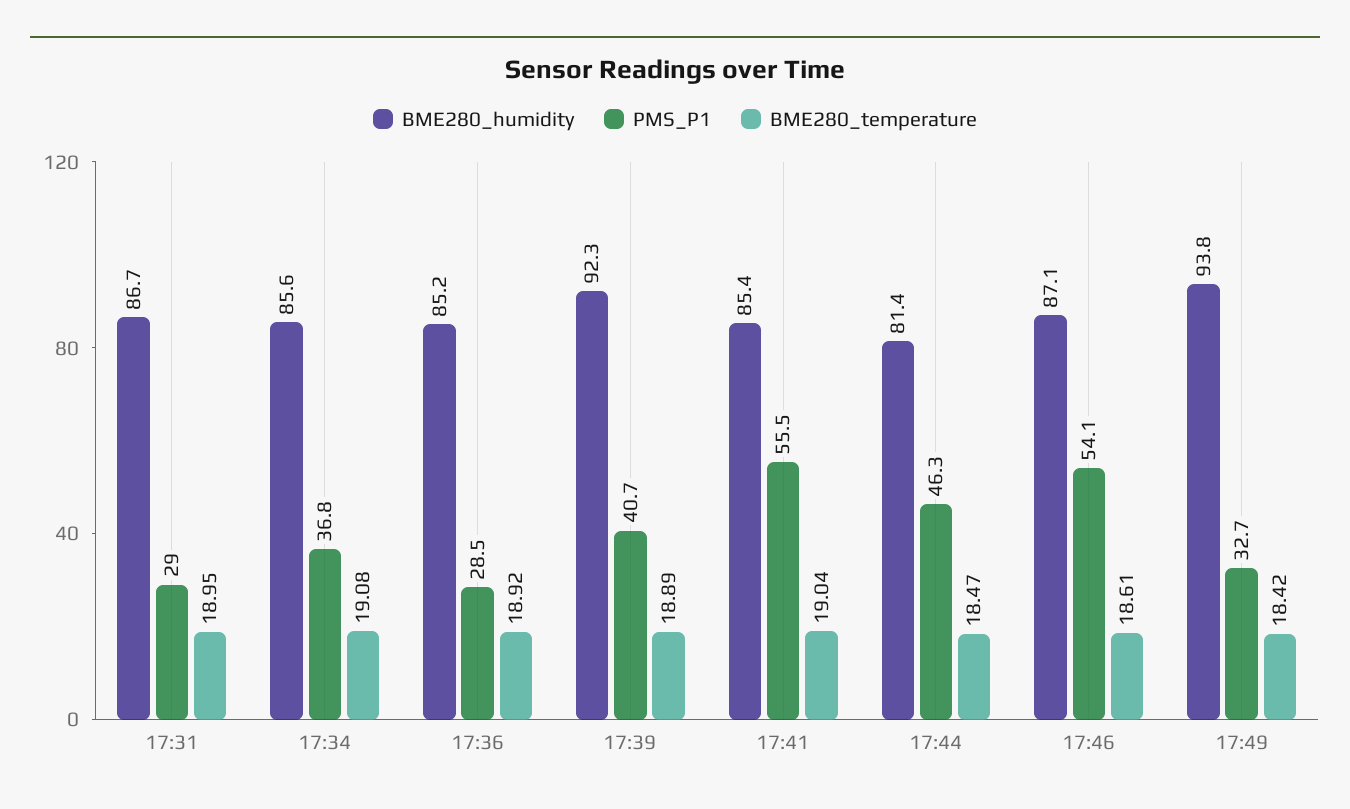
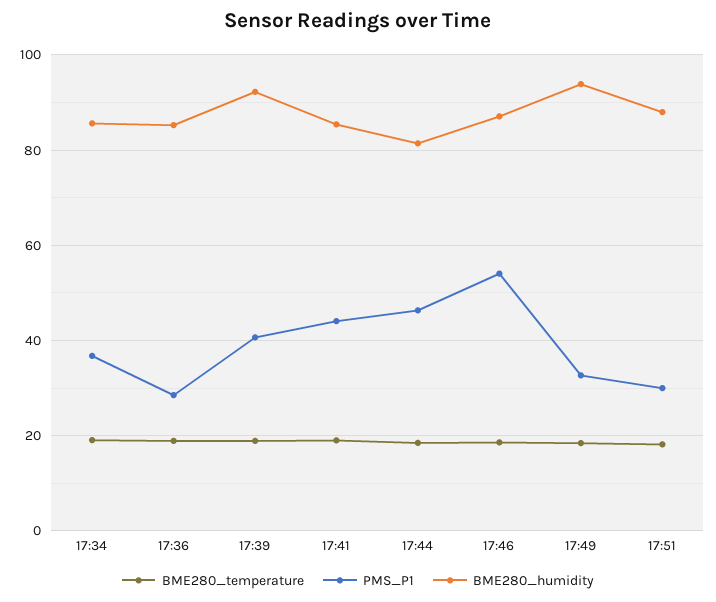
BME280_humidity, 17:31: 86.7 -> none
PMS_P1, 17:31: 29 -> none
BME280_temperature, 17:31: 18.95 -> none
PMS_P1, 17:41: 55.5 -> 44
BME280_temperature, 17:51: none -> 18
PMS_P1, 17:51: none -> 30
BME280_humidity, 17:51: none -> 88

